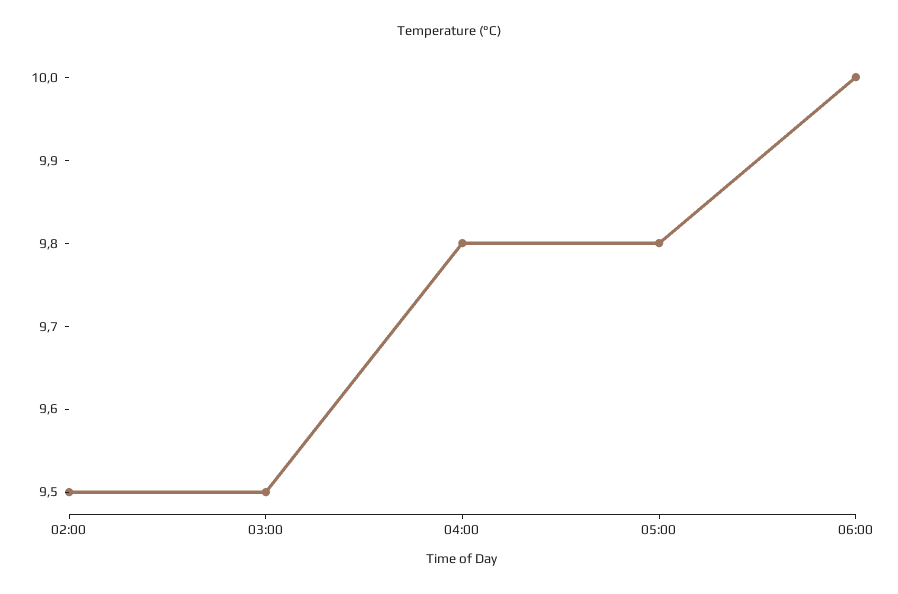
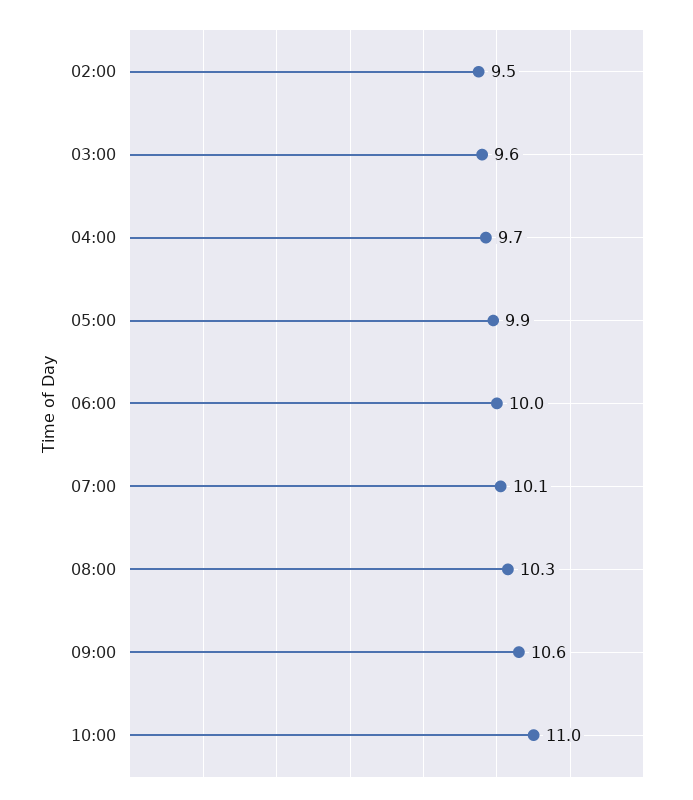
03:00: 9.5 -> 9.6
04:00: 9.8 -> 9.7
05:00: 9.8 -> 9.9
07:00: none -> 10.1
08:00: none -> 10.3
09:00: none -> 10.6
10:00: none -> 11

